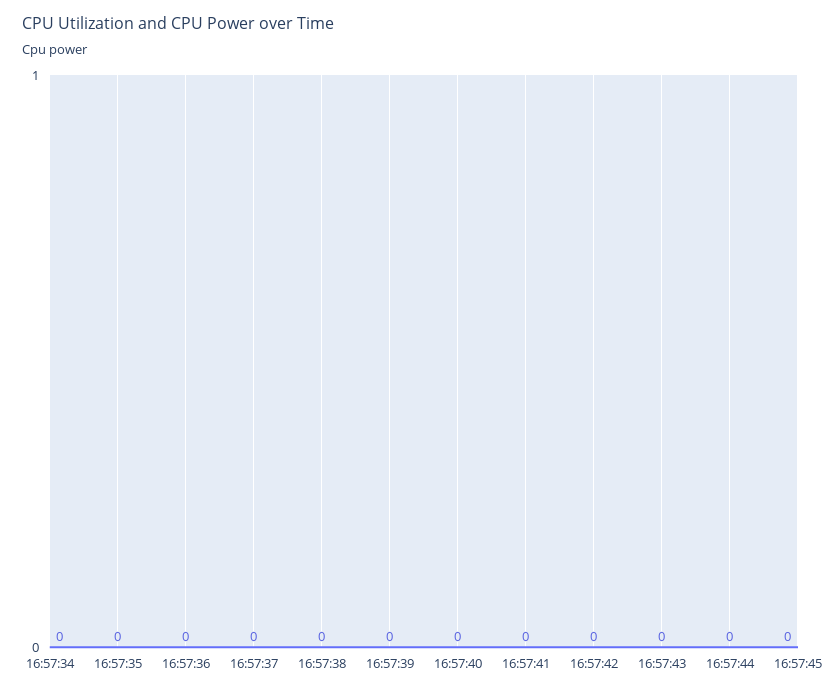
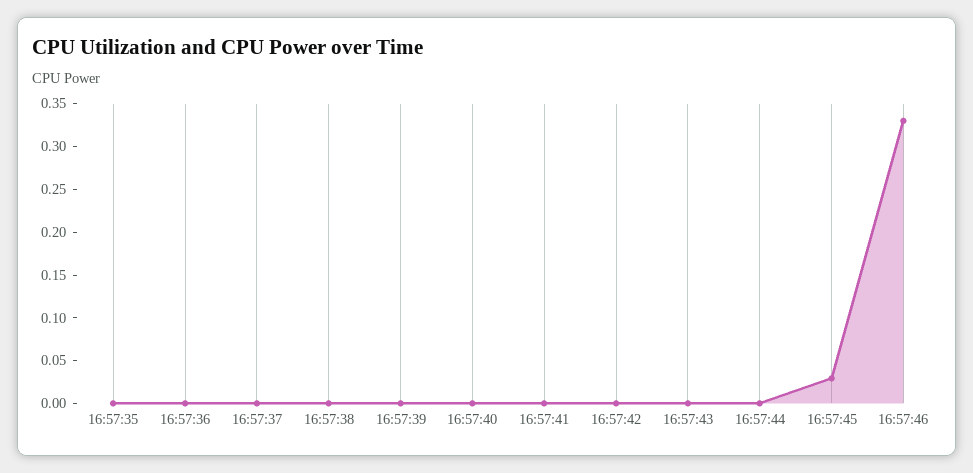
16:57:34: 0 -> none
16:57:45: 0 -> 0.03
16:57:46: none -> 0.33

